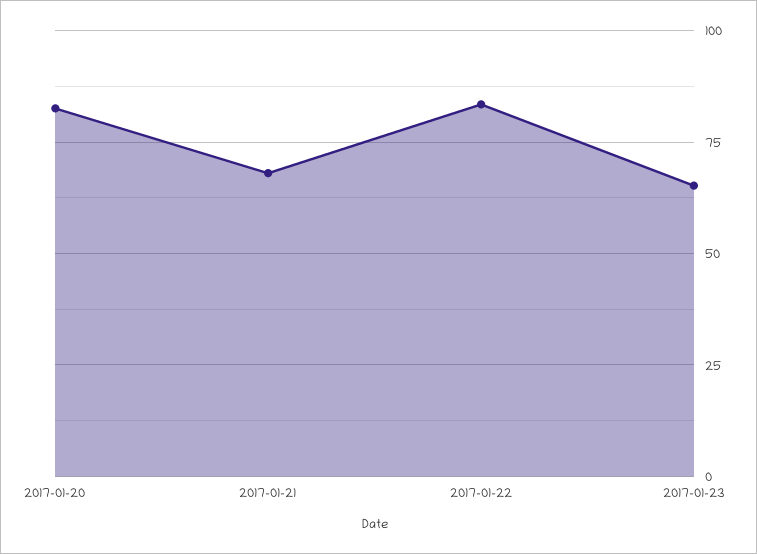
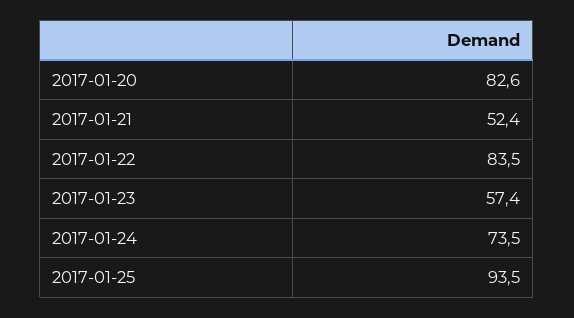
2017-01-21: 67.5 -> 52.4
2017-01-23: 65 -> 57.4
2017-01-24: none -> 73.5
2017-01-25: none -> 93.5

